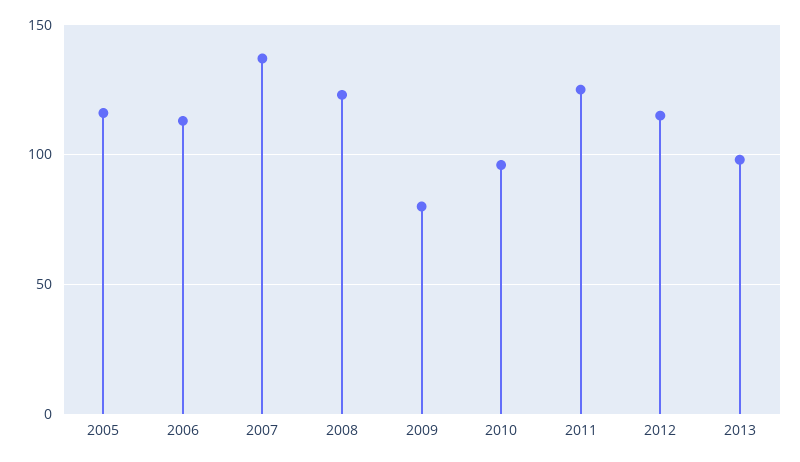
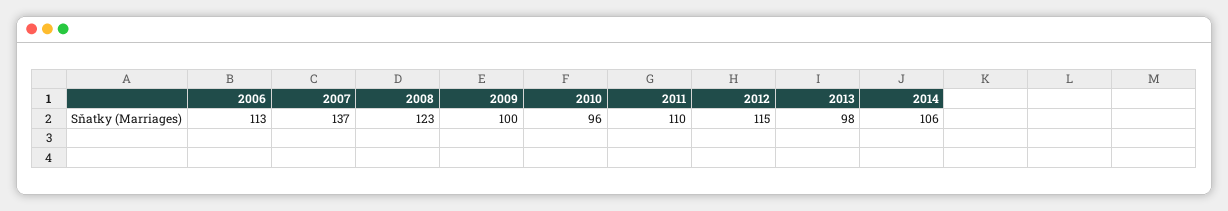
2005: 115 -> none
2009: 80 -> 100
2011: 125 -> 110
2014: none -> 106

